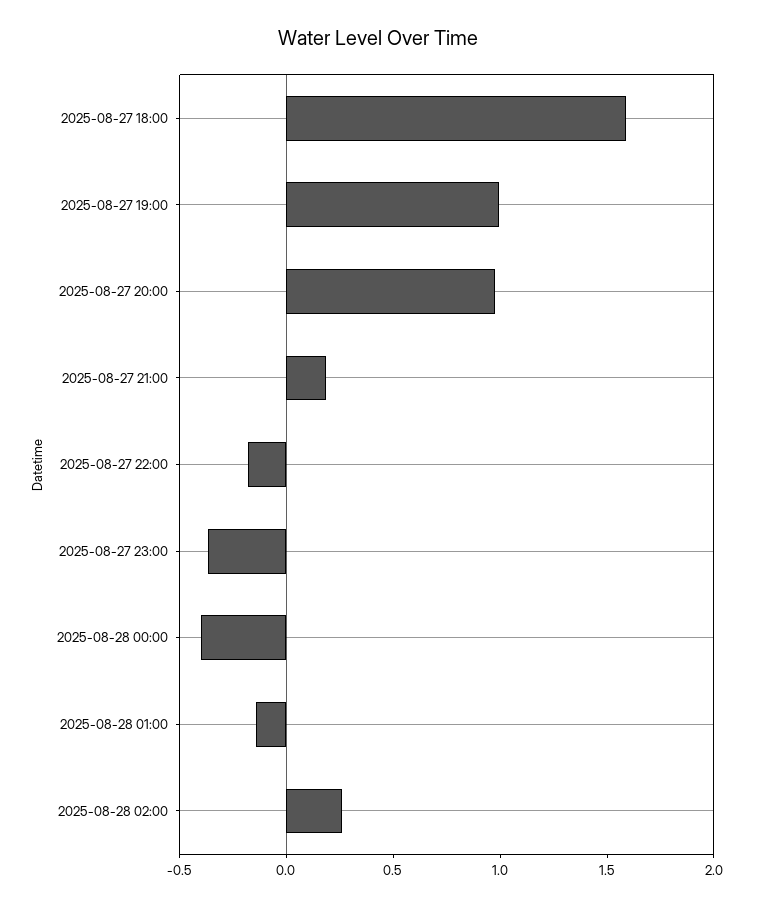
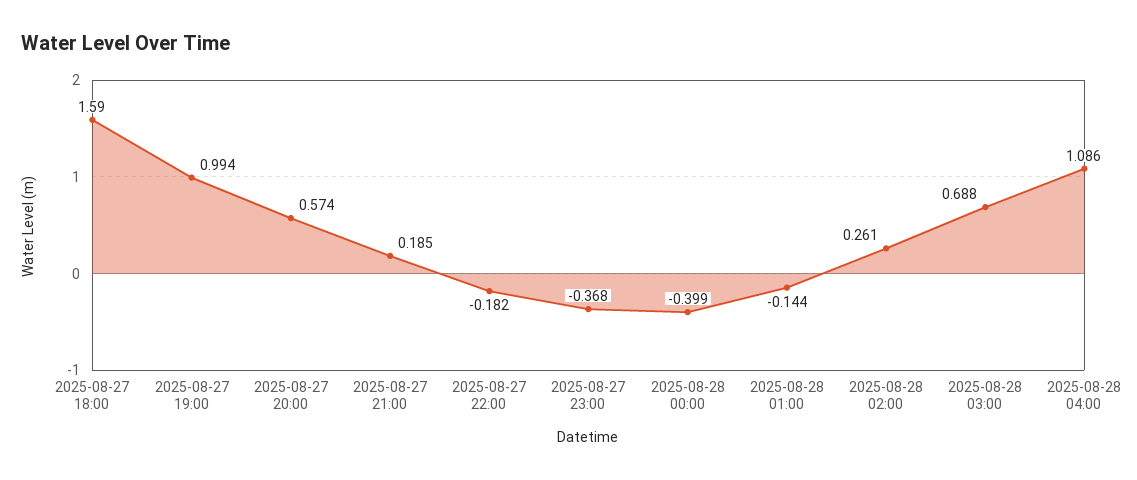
2025-08-27 20:00: 1 -> 0.574
2025-08-28 03:00: none -> 0.688
2025-08-28 04:00: none -> 1.086

